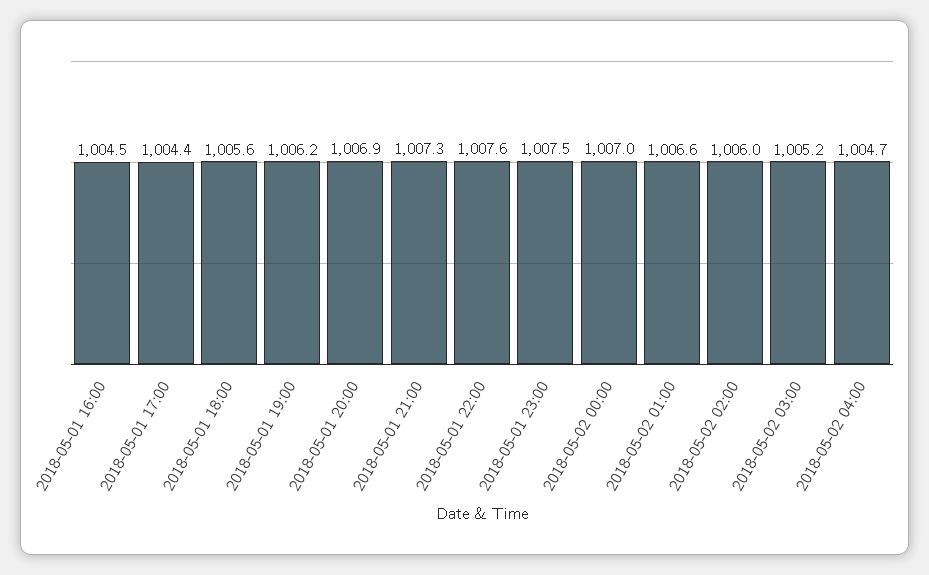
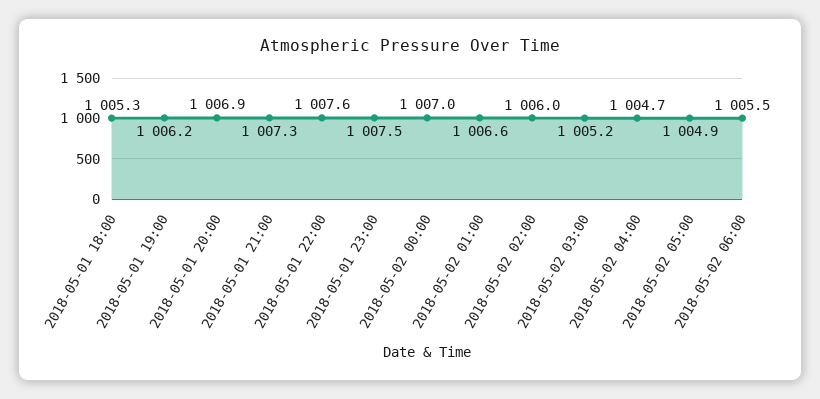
2018-05-01 16:00: 1004.5 -> none
2018-05-01 17:00: 1004.4 -> none
2018-05-01 18:00: 1005.6 -> 1005.3
2018-05-02 05:00: none -> 1004.9
2018-05-02 06:00: none -> 1005.5

